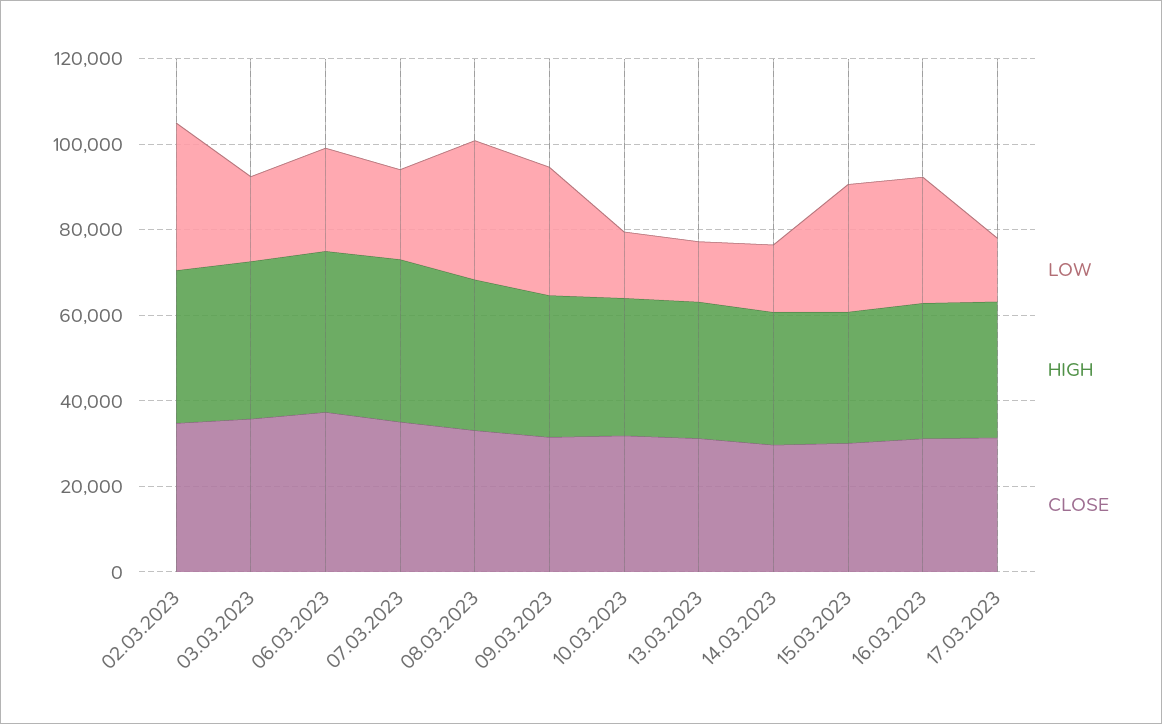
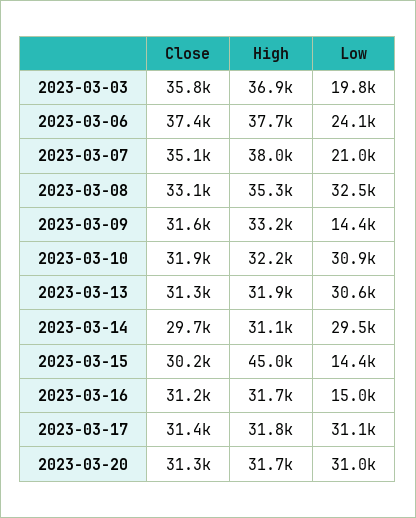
LOW, 02.03.2023: 35000 -> none
HIGH, 02.03.2023: 35000 -> none
CLOSE, 02.03.2023: 35000 -> none
LOW, 09.03.2023: 30000 -> 14400
LOW, 10.03.2023: 15000 -> 30900
LOW, 13.03.2023: 15000 -> 30600
LOW, 14.03.2023: 15000 -> 29500
LOW, 15.03.2023: 30000 -> 14400
HIGH, 15.03.2023: 30000 -> 45000
LOW, 16.03.2023: 30000 -> 15000
LOW, 17.03.2023: 15000 -> 31100
CLOSE, 2023-03-20: none -> 31300
HIGH, 2023-03-20: none -> 31700
LOW, 2023-03-20: none -> 31000

